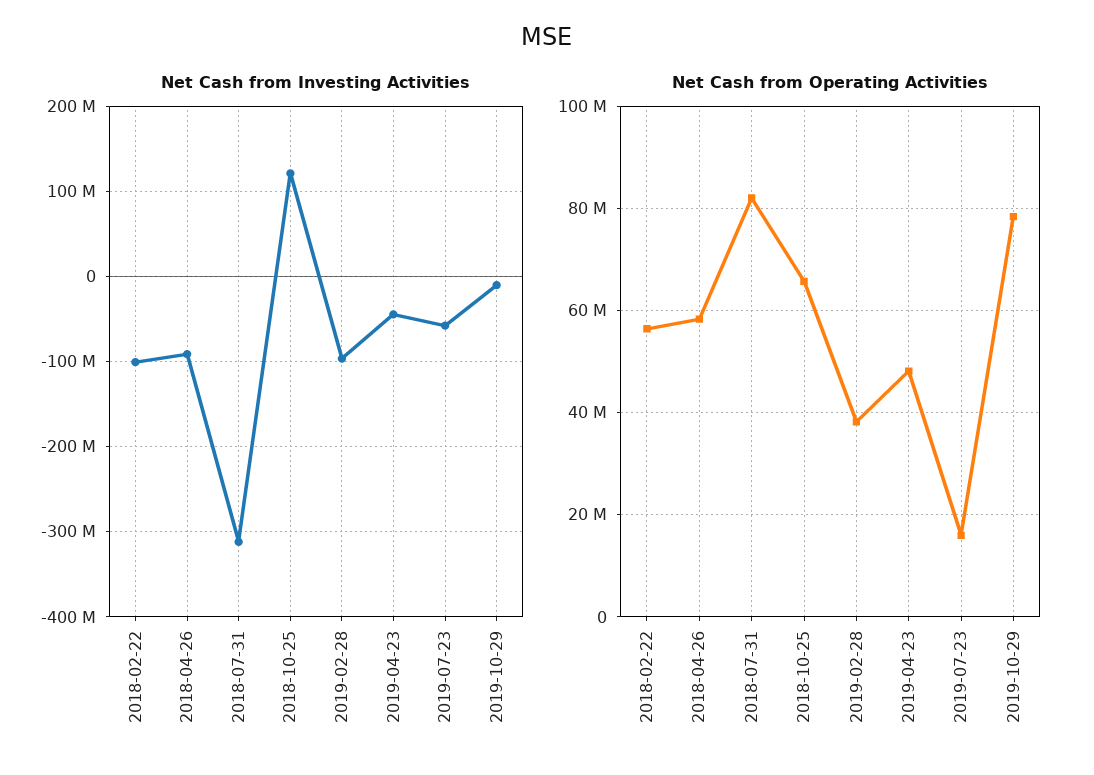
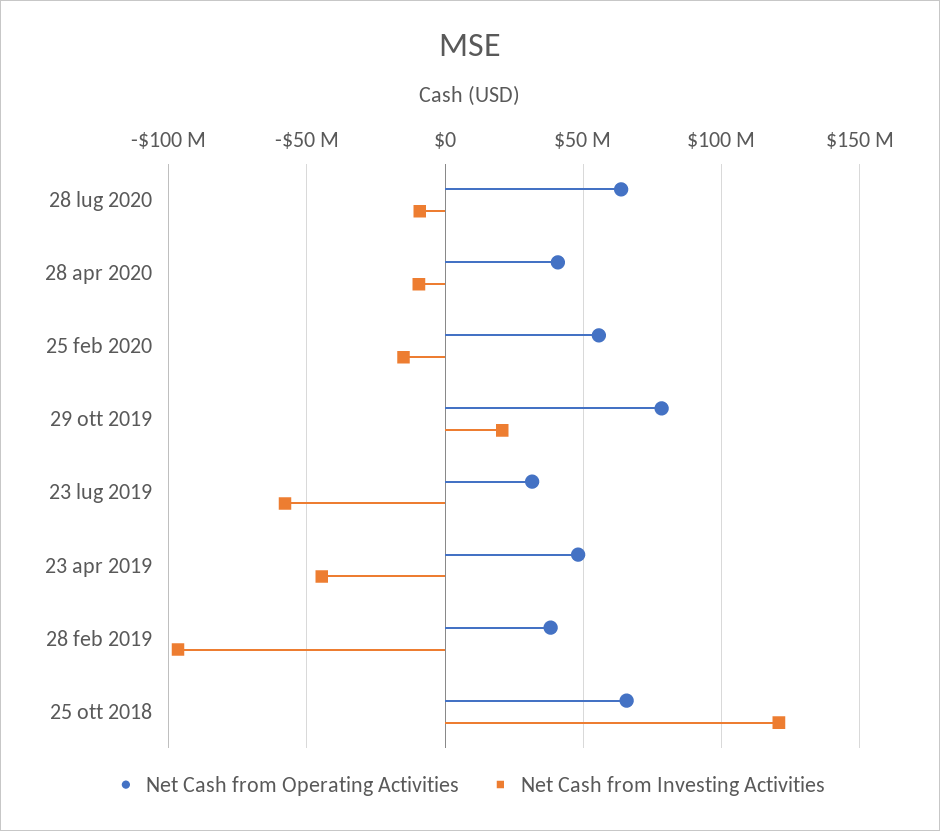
Net Cash from Investing Activities, 2018-02-22: -100000000 -> none
Net Cash from Investing Activities, 2018-04-26: -90000000 -> none
Net Cash from Investing Activities, 2018-07-31: -310000000 -> none
Net Cash from Investing Activities, 2019-10-29: -10000000 -> 20000000
Net Cash from Operating Activities, 2018-02-22: 56000000 -> none
Net Cash from Operating Activities, 2018-04-26: 58000000 -> none
Net Cash from Operating Activities, 2018-07-31: 82000000 -> none
Net Cash from Operating Activities, 2019-07-23: 16000000 -> 30000000
Net Cash from Operating Activities, 28 lug 2020: none -> 65000000
Net Cash from Investing Activities, 28 lug 2020: none -> -10000000
Net Cash from Operating Activities, 28 apr 2020: none -> 40000000
Net Cash from Investing Activities, 28 apr 2020: none -> -10000000
Net Cash from Operating Activities, 25 feb 2020: none -> 55000000
Net Cash from Investing Activities, 25 feb 2020: none -> -15000000

